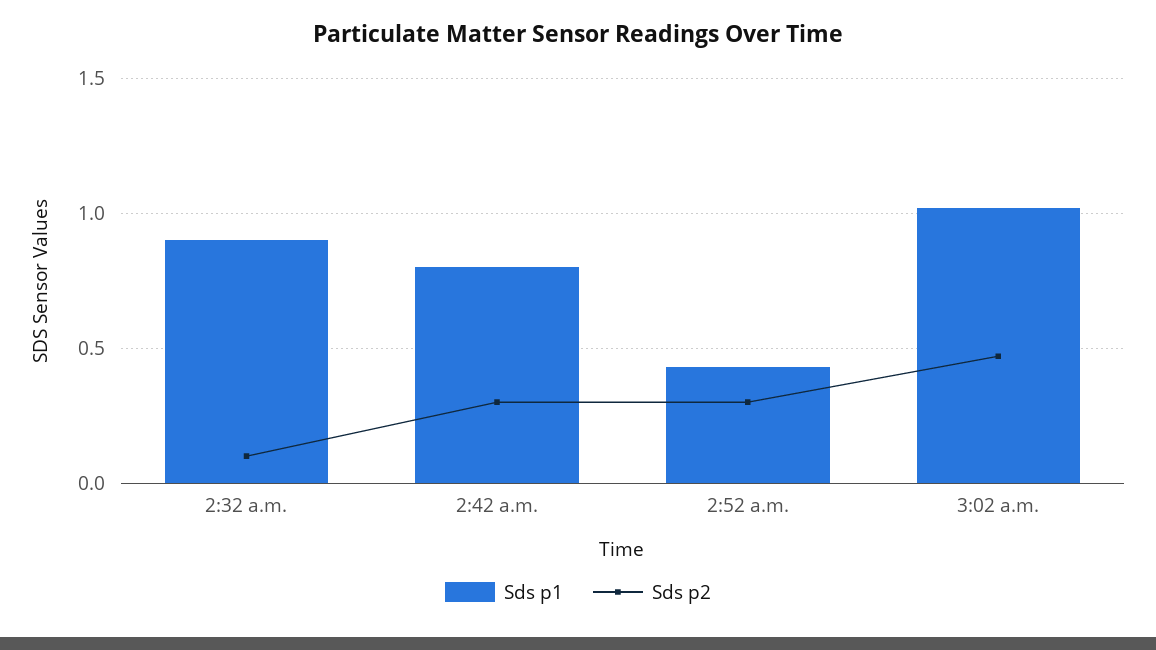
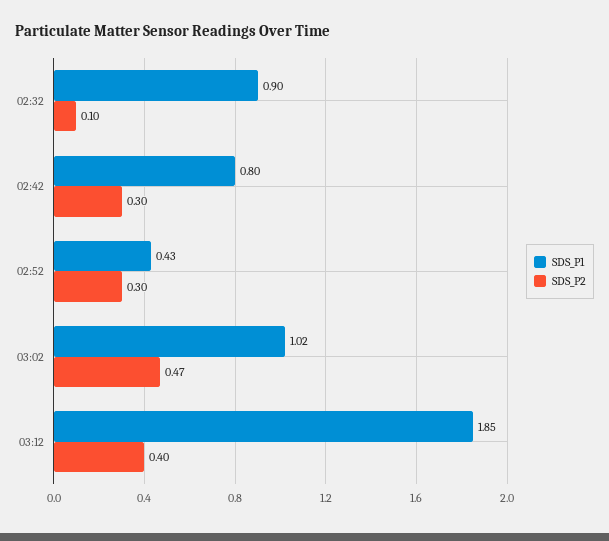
Sds p1, 03:12: none -> 1.85
Sds p2, 03:12: none -> 0.4

